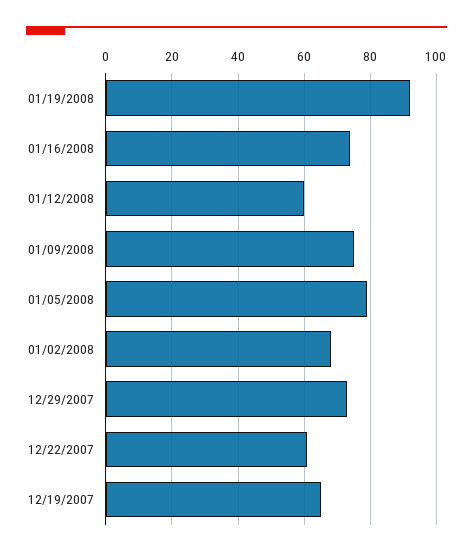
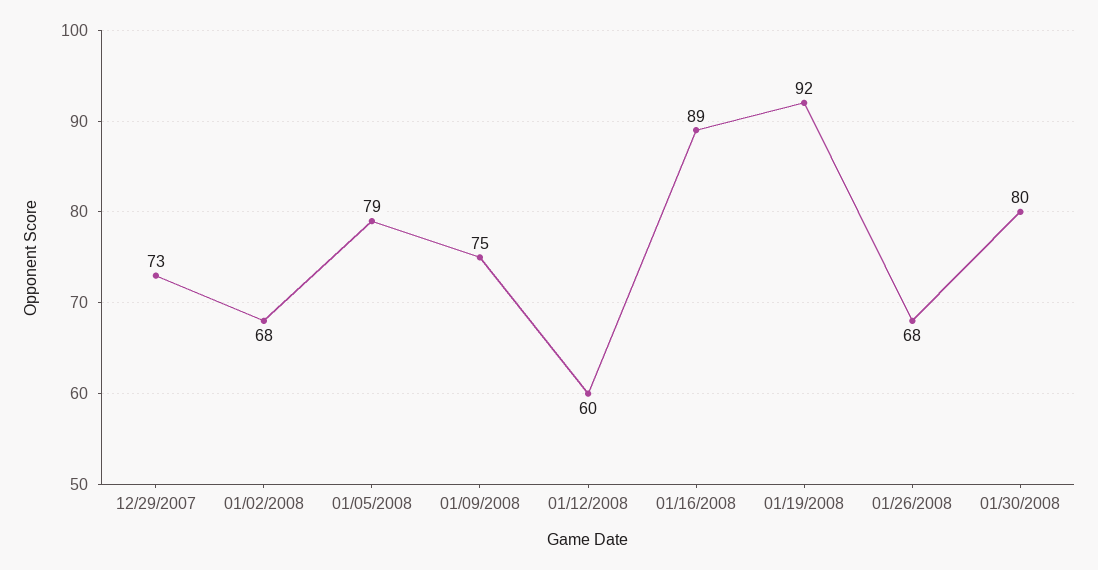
01/16/2008: 75 -> 89
12/22/2007: 60 -> none
12/19/2007: 65 -> none
01/26/2008: none -> 68
01/30/2008: none -> 80

